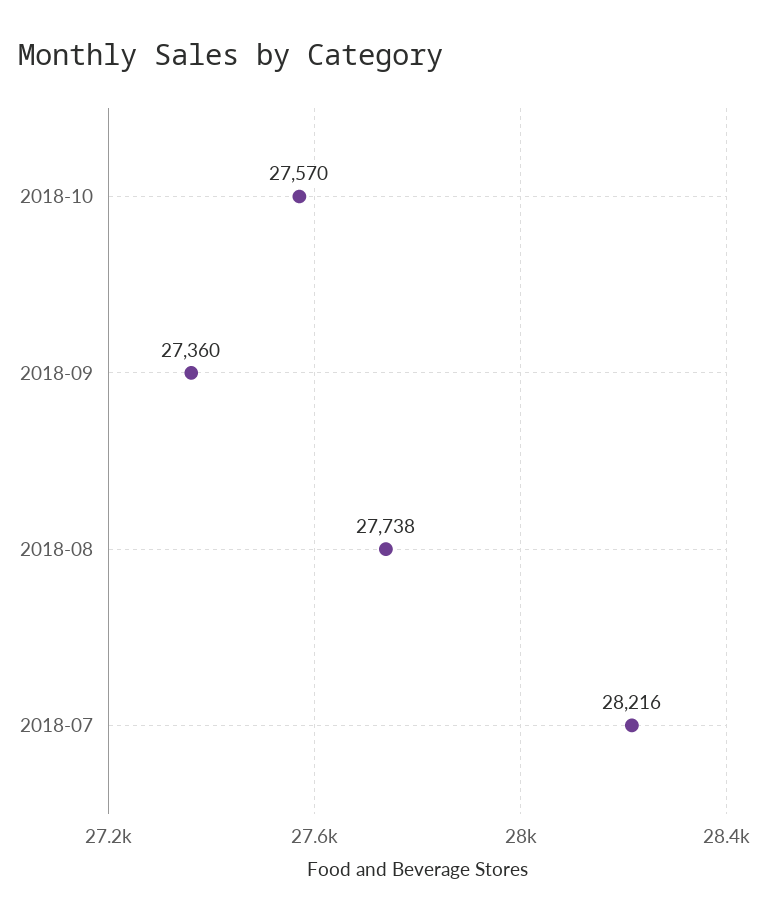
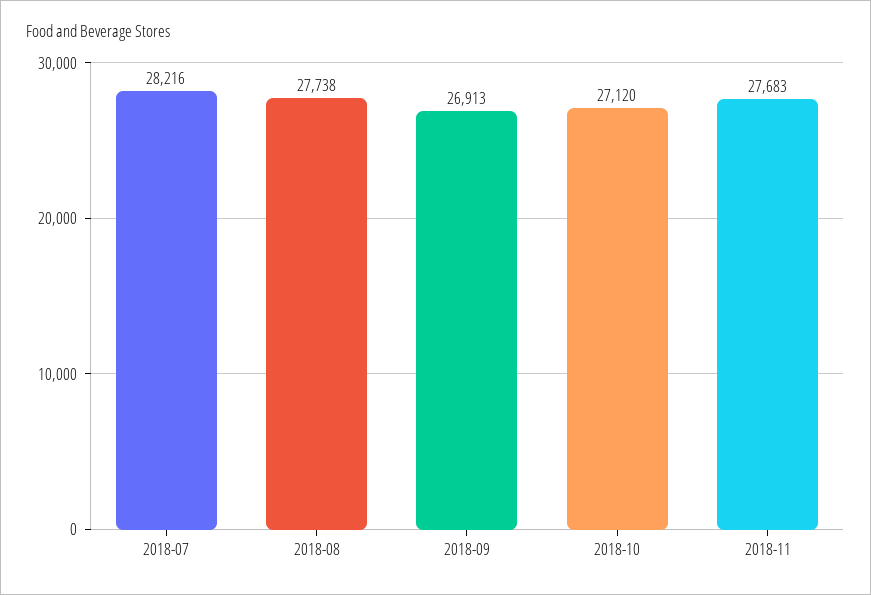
2018-10: 27570 -> 27120
2018-09: 27360 -> 26913
2018-11: none -> 27683

